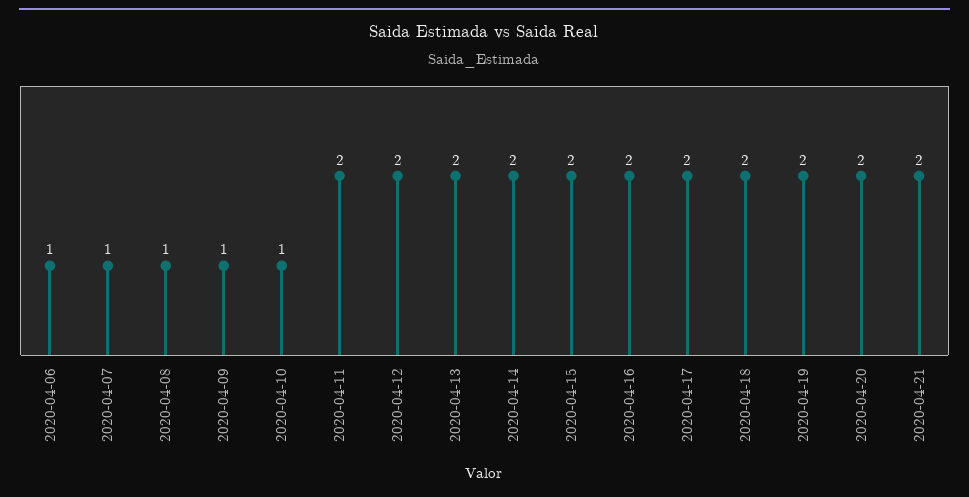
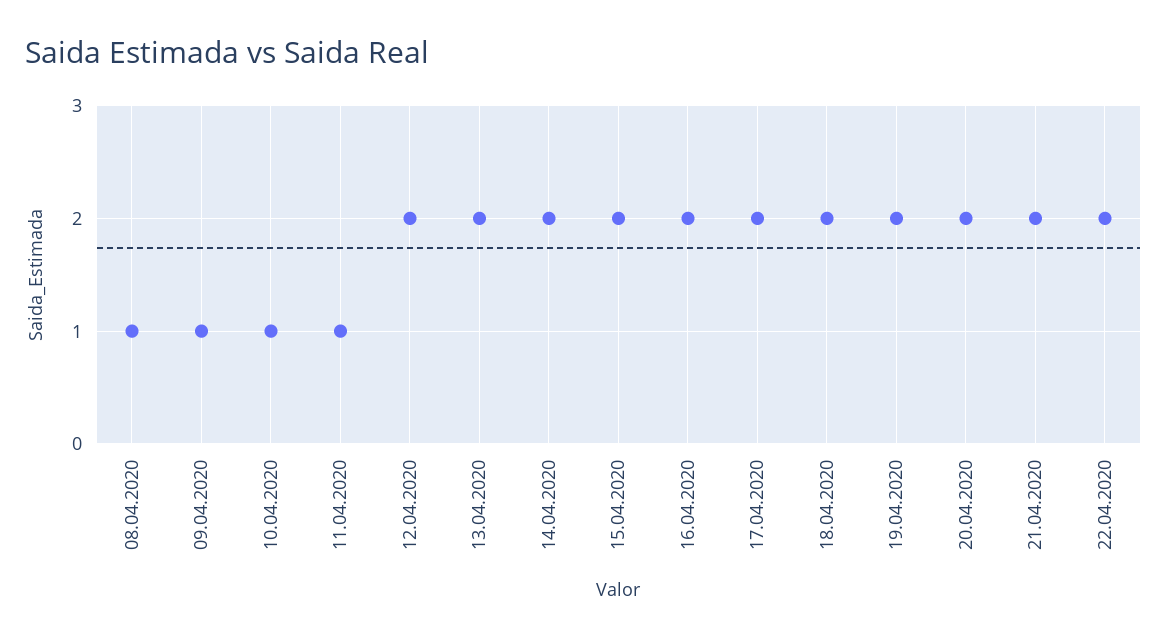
2020-04-06: 1 -> none
2020-04-07: 1 -> none
2020-04-11: 2 -> 1
22.04.2020: none -> 2

